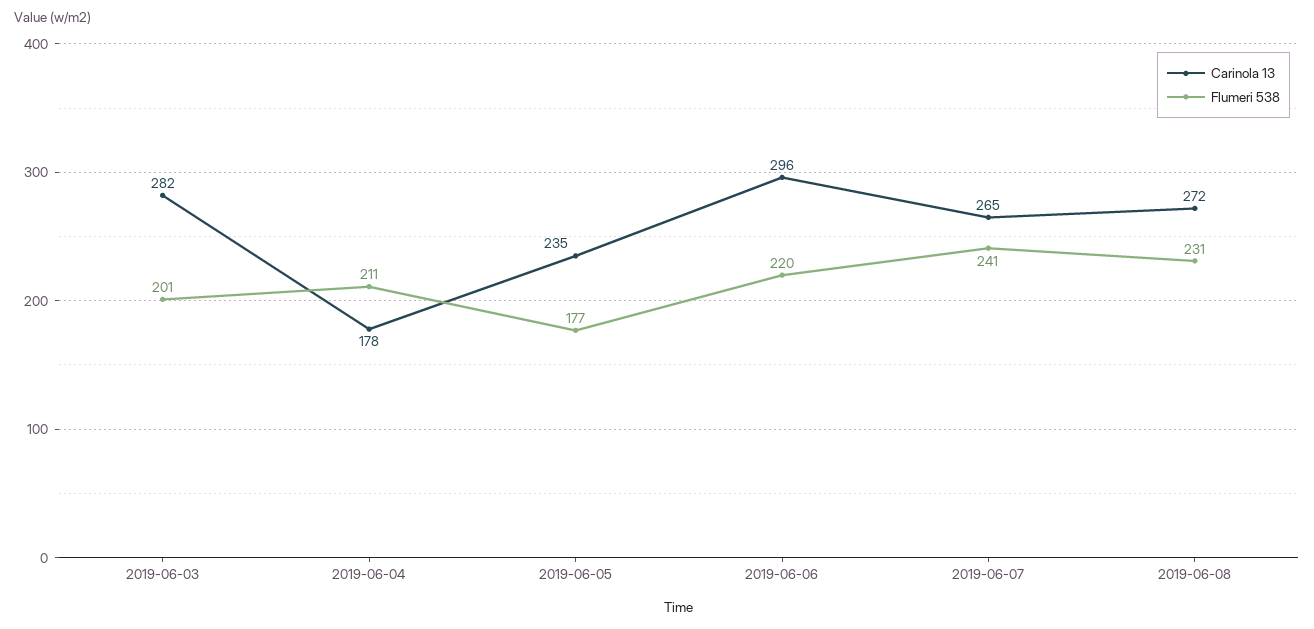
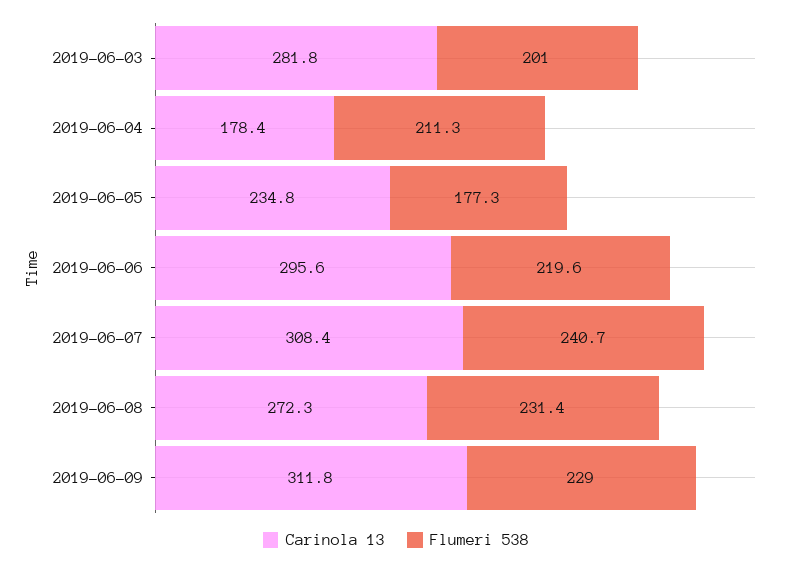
Carinola 13, 2019-06-07: 265 -> 308.4
Carinola 13, 2019-06-09: none -> 311.8
Flumeri 538, 2019-06-09: none -> 229

